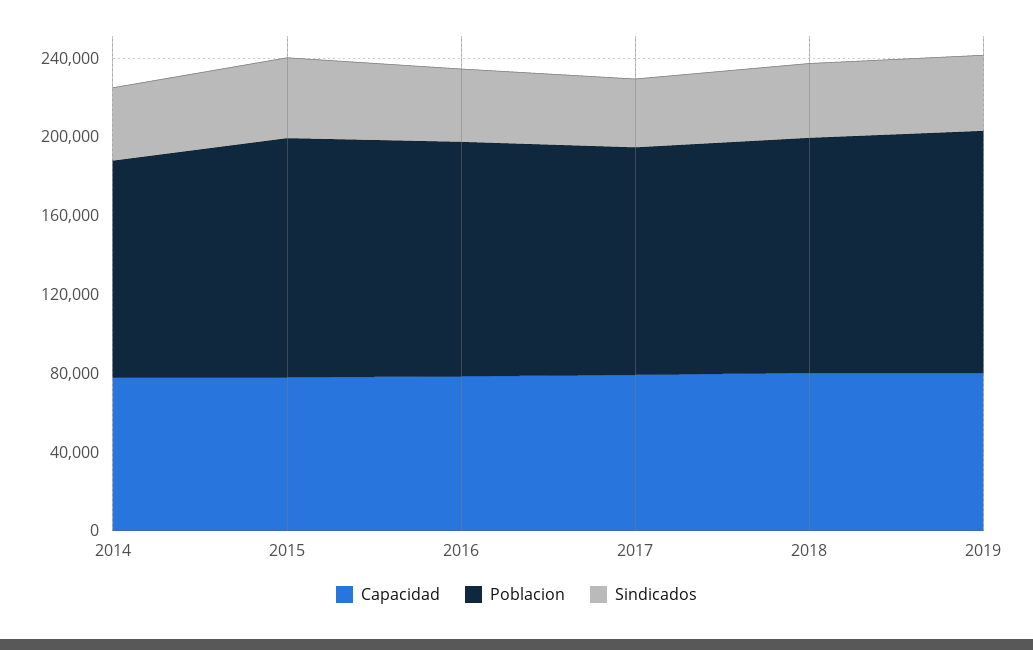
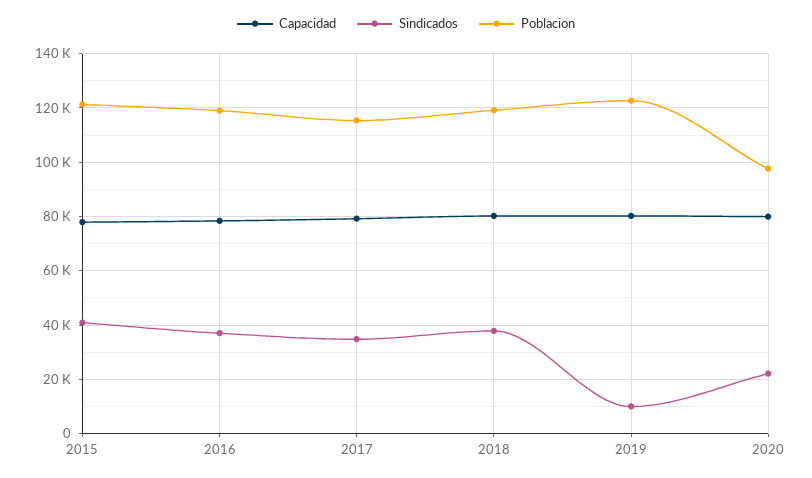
Capacidad, 2014: 80000 -> none
Poblacion, 2014: 110000 -> none
Sindicados, 2014: 40000 -> none
Sindicados, 2019: 40000 -> 10000
Capacidad, 2020: none -> 80000
Sindicados, 2020: none -> 22500
Poblacion, 2020: none -> 97500

